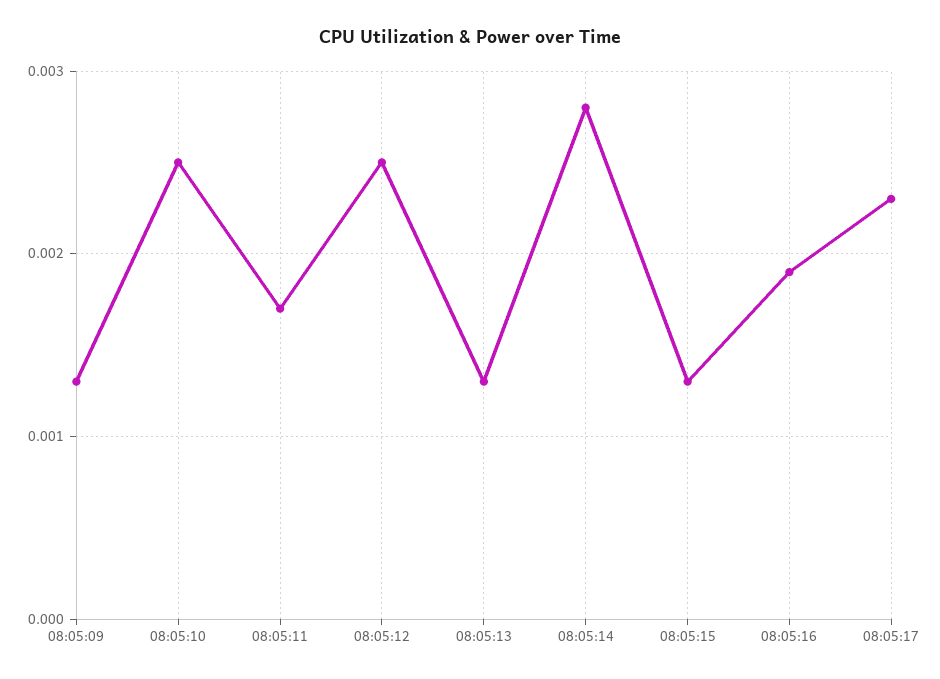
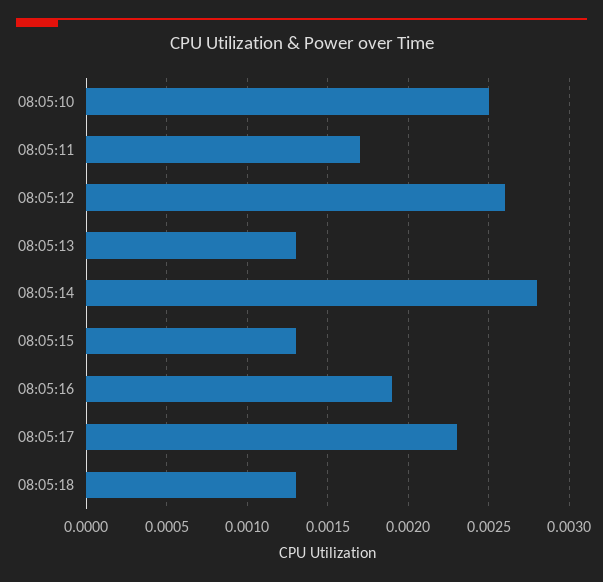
08:05:09: 0.0013 -> none
08:05:12: 0.0025 -> 0.0026
08:05:18: none -> 0.0013

